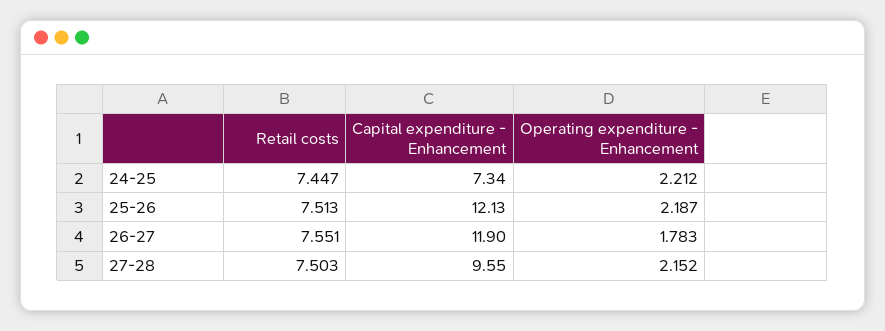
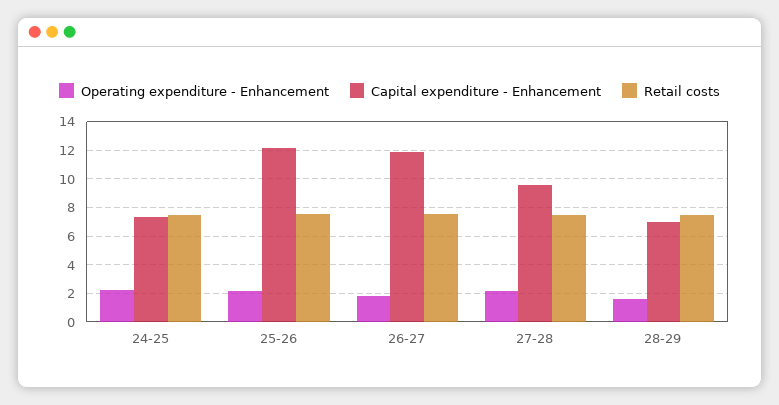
Operating expenditure - Enhancement, 28-29: none -> 1.5
Capital expenditure - Enhancement, 28-29: none -> 7
Retail costs, 28-29: none -> 7.5

